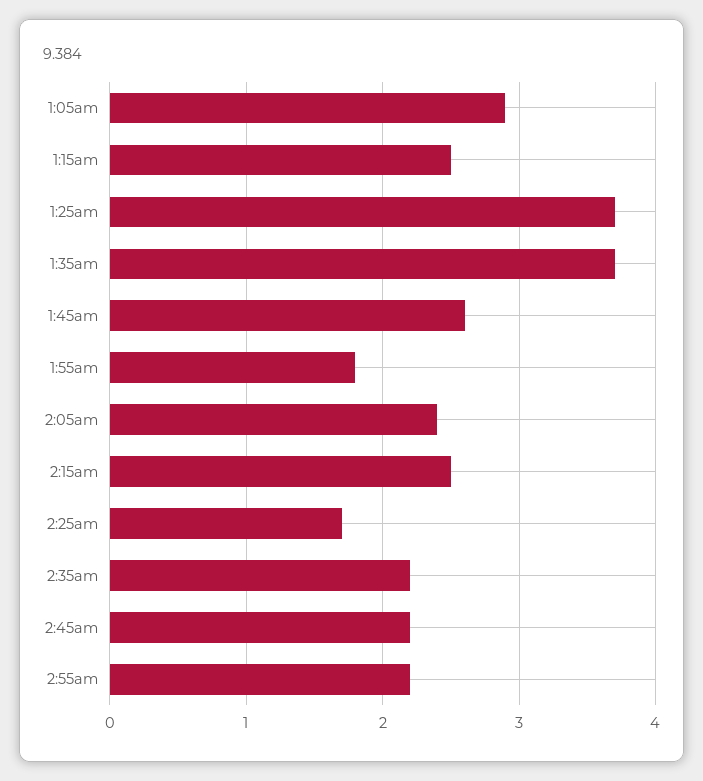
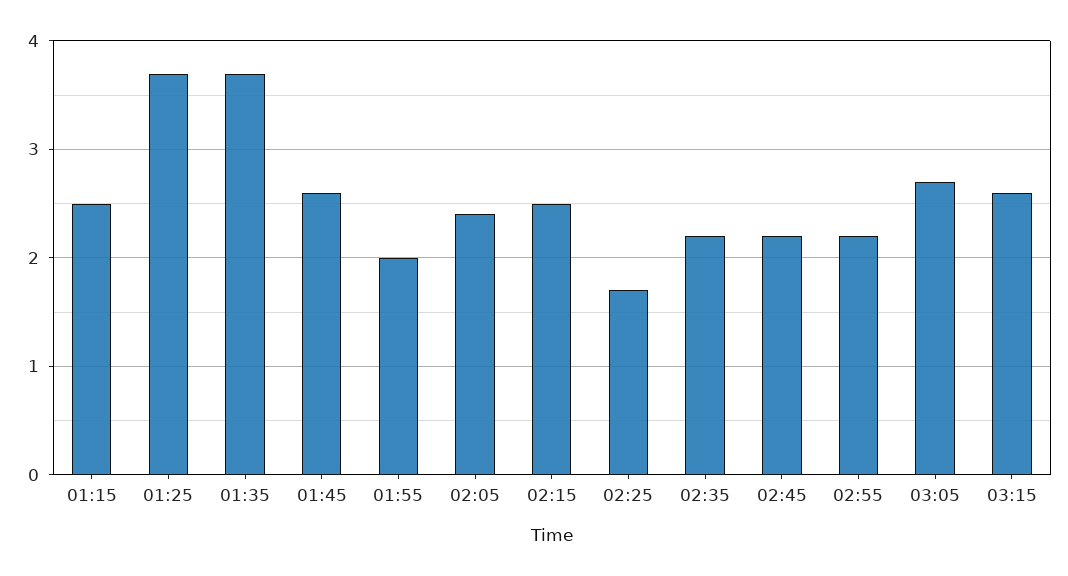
1:05am: 2.9 -> none
1:55am: 1.8 -> 2
03:05: none -> 2.7
03:15: none -> 2.6

